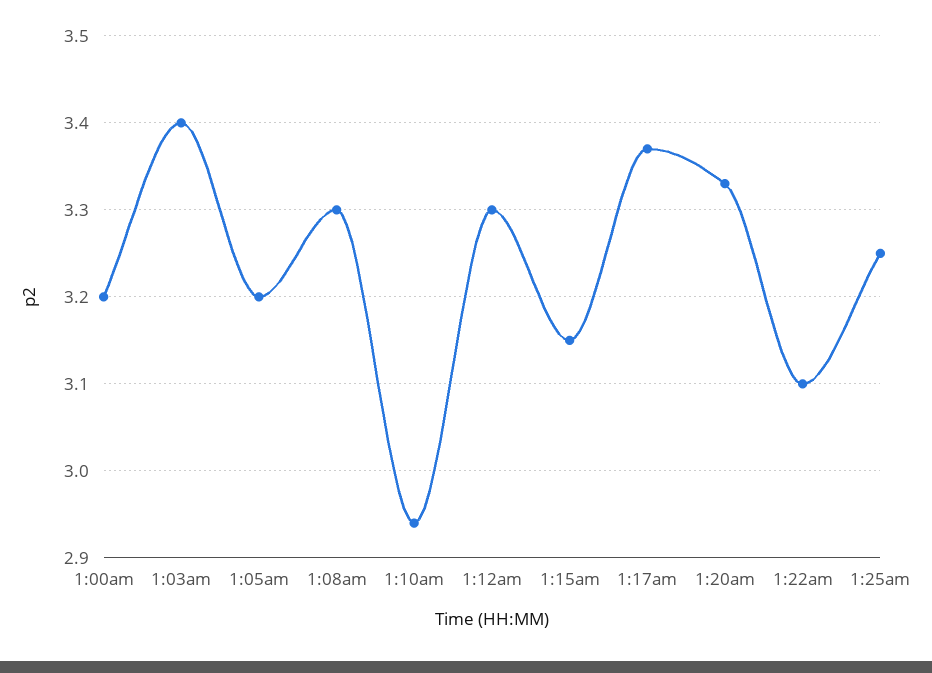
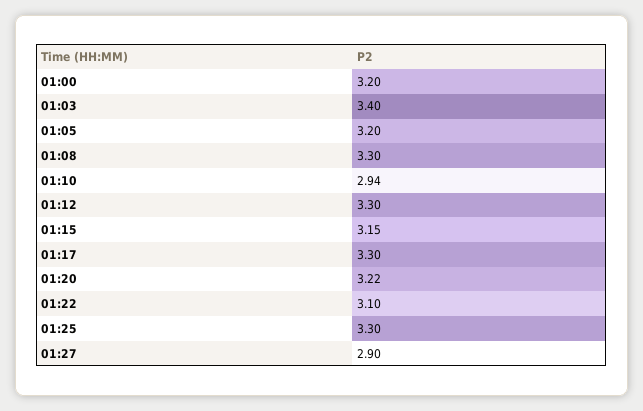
1:17am: 3.37 -> 3.3
1:20am: 3.33 -> 3.22
1:25am: 3.25 -> 3.3
01:27: none -> 2.9

